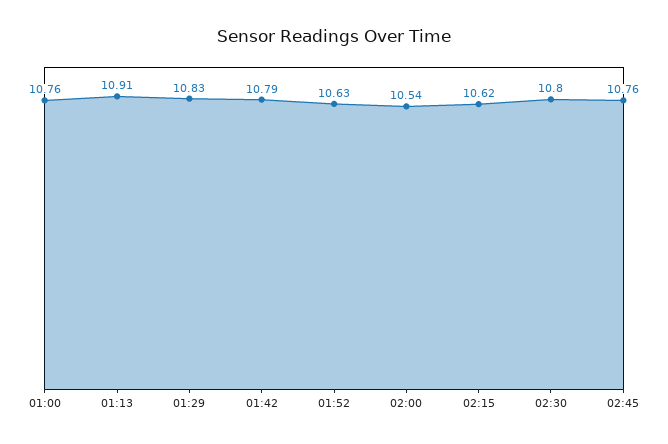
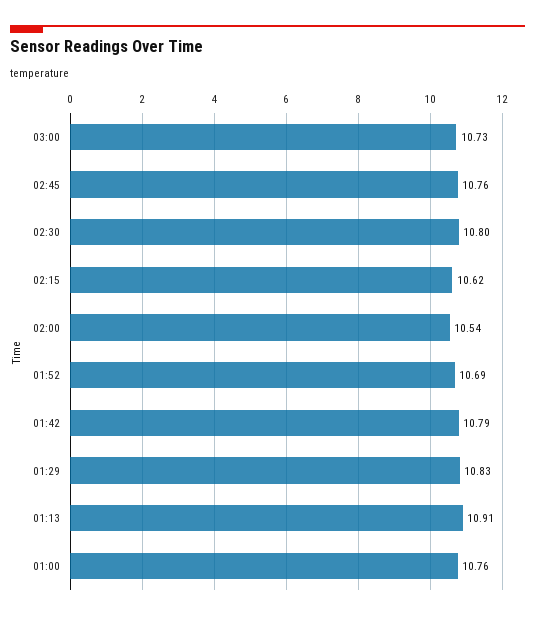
01:52: 10.63 -> 10.69
03:00: none -> 10.73

